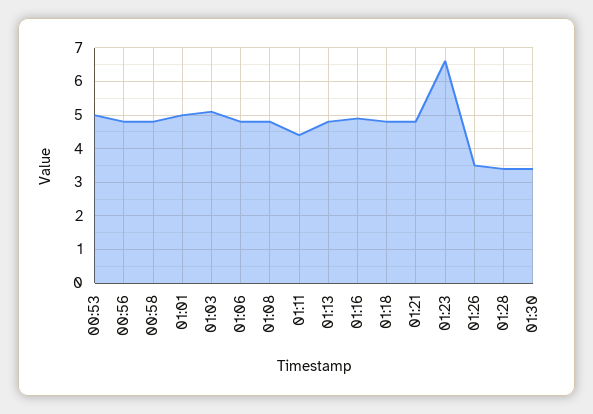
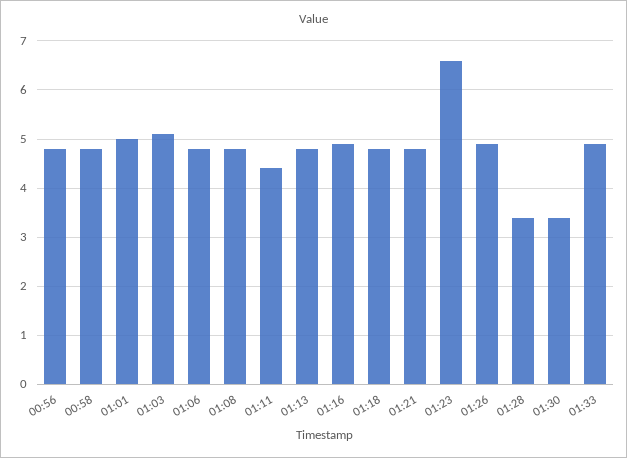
00:53: 5 -> none
01:26: 3.5 -> 5
01:33: none -> 5

